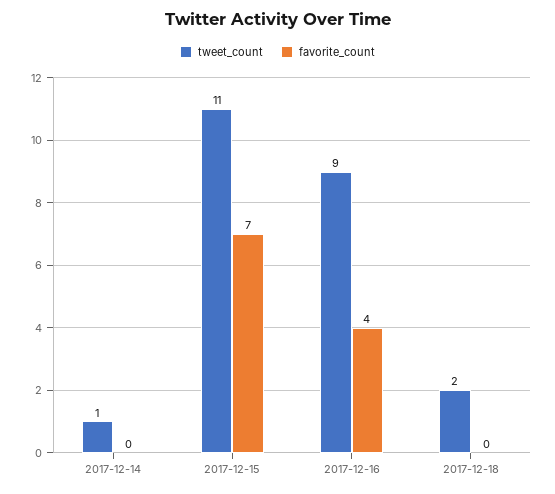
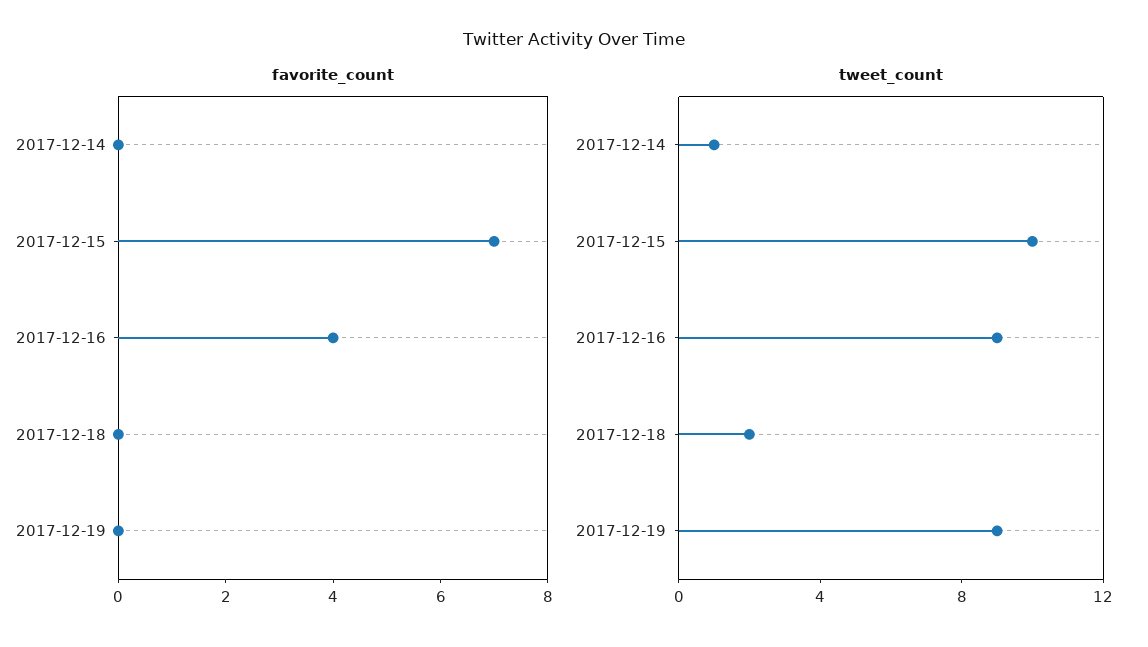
tweet_count, 2017-12-15: 11 -> 10
favorite_count, 2017-12-19: none -> 0
tweet_count, 2017-12-19: none -> 9

